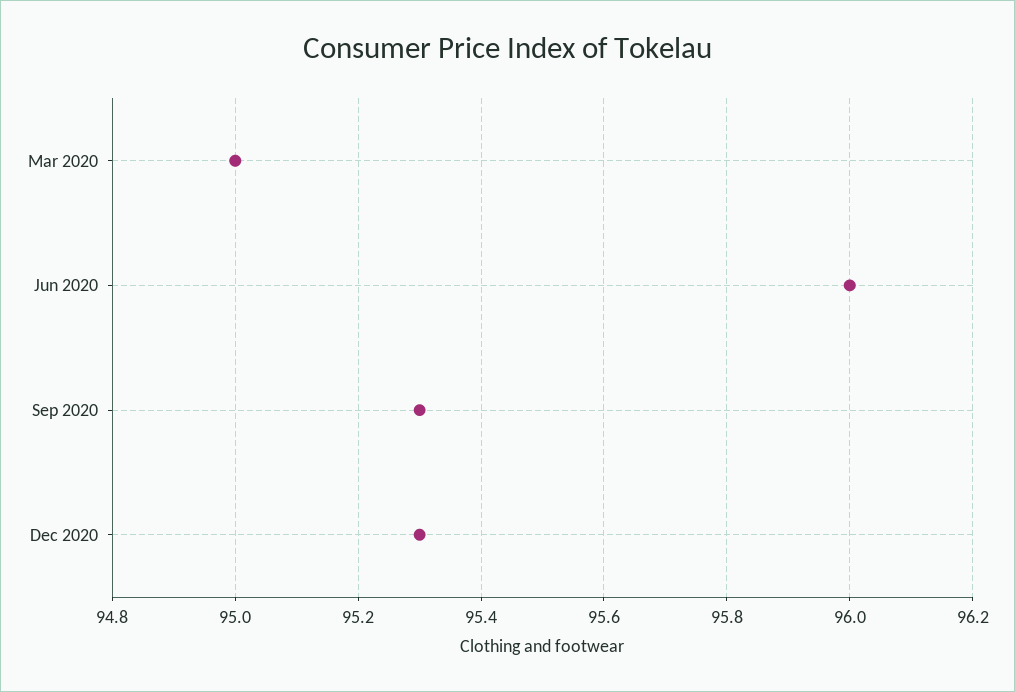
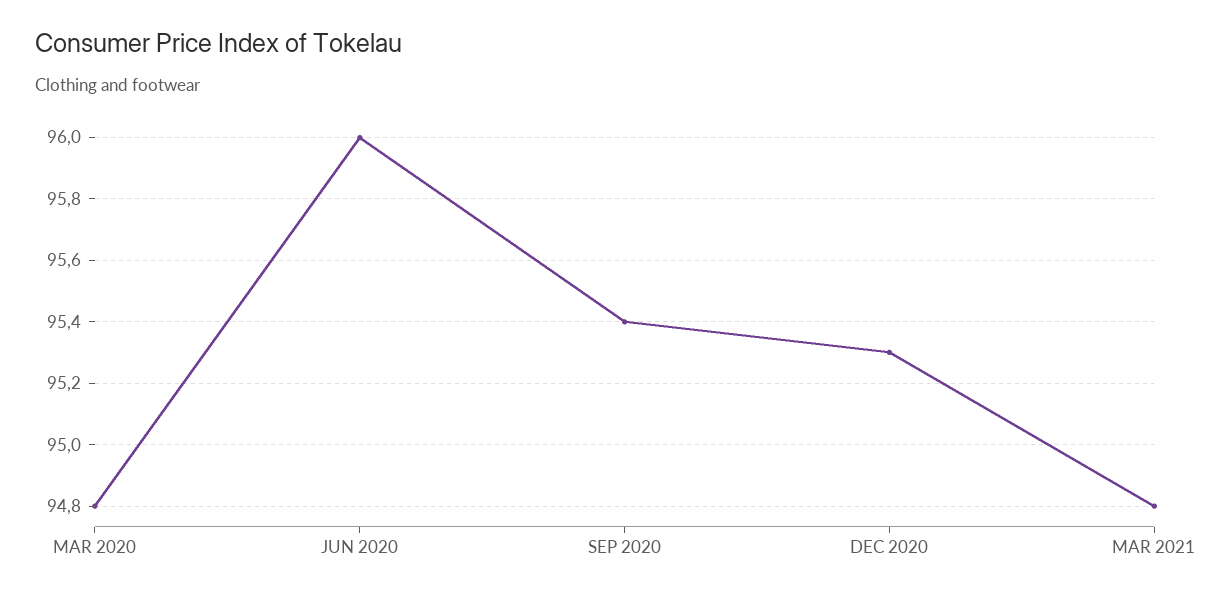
Mar 2020: 95 -> 94.8
Sep 2020: 95.3 -> 95.4
MAR 2021: none -> 94.8

